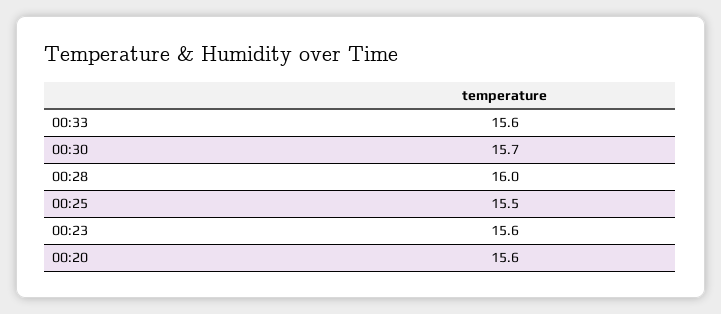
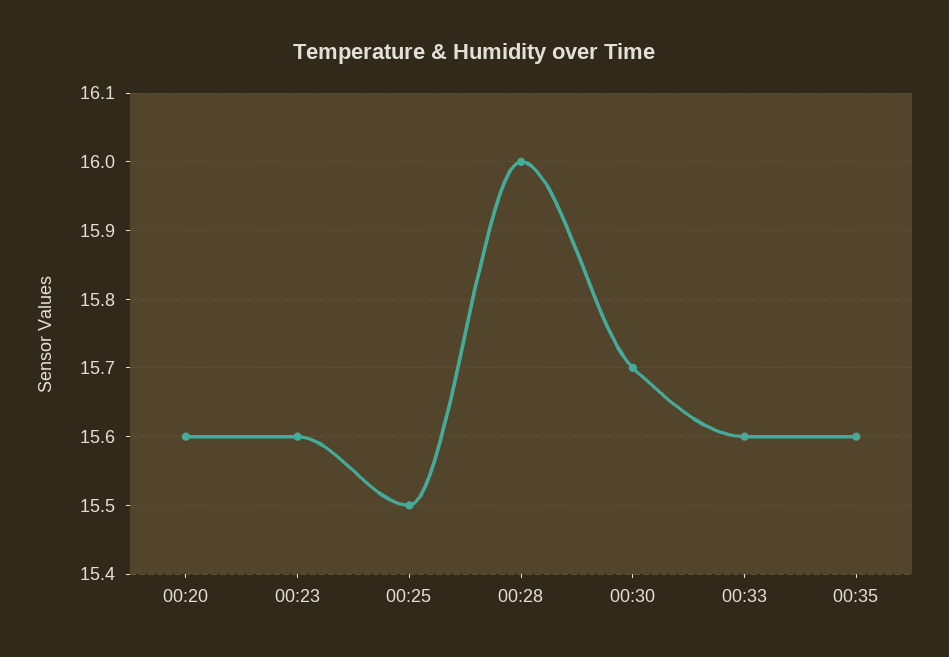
00:35: none -> 15.6

